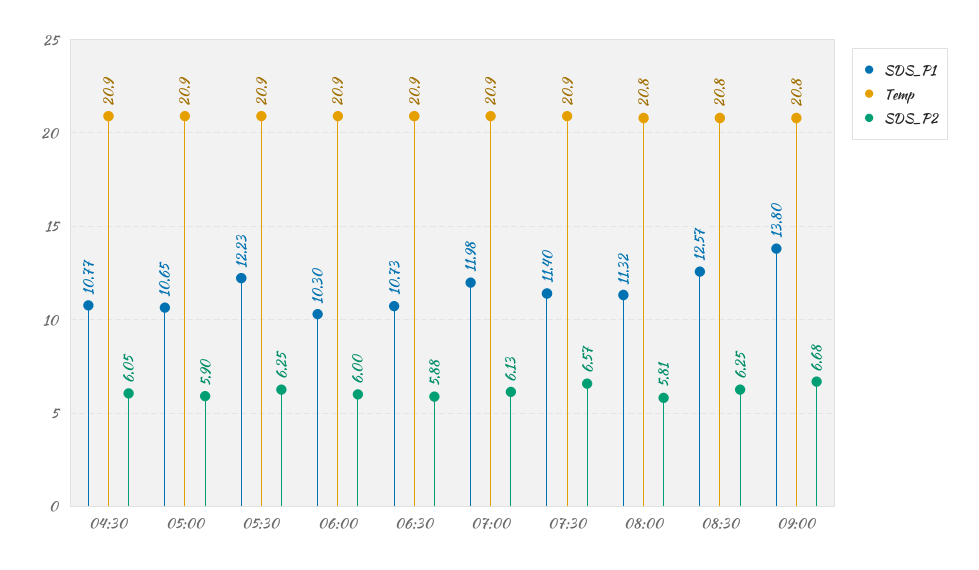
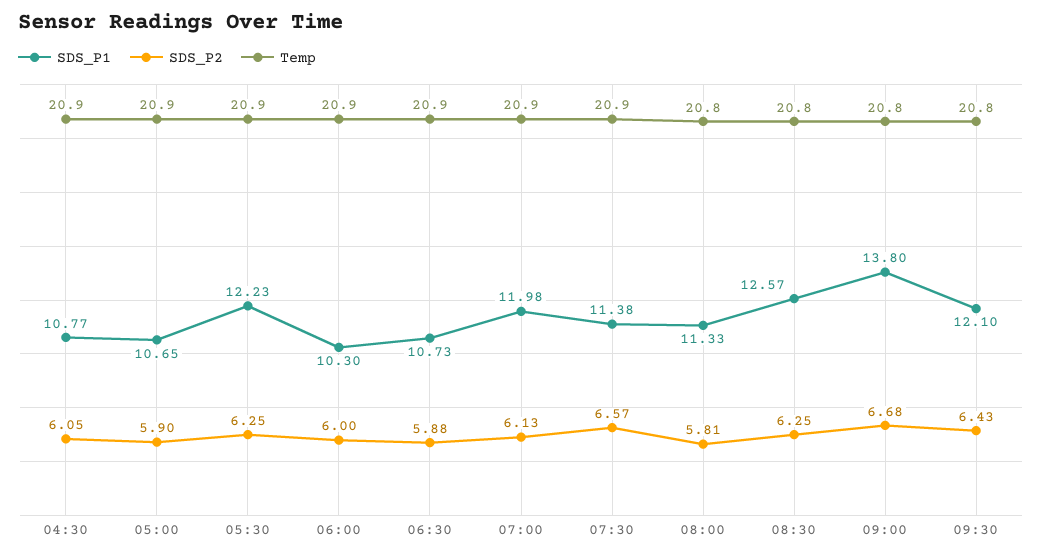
SDS_P1, 07:30: 11.4 -> 11.38
SDS_P1, 08:00: 11.32 -> 11.33
SDS_P1, 09:30: none -> 12.1
SDS_P2, 09:30: none -> 6.43
Temp, 09:30: none -> 20.8

